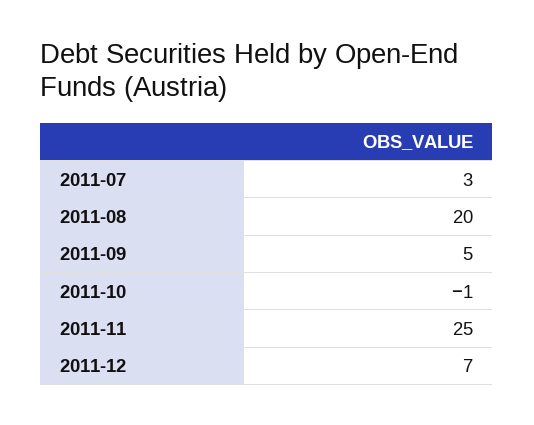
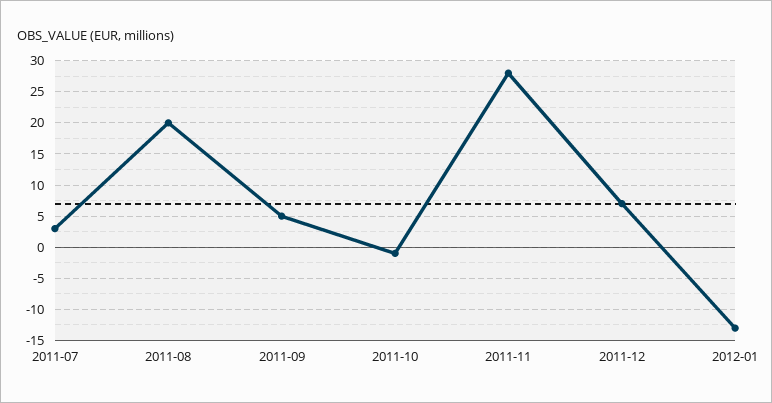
2011-11: 25 -> 28
2012-01: none -> -13

